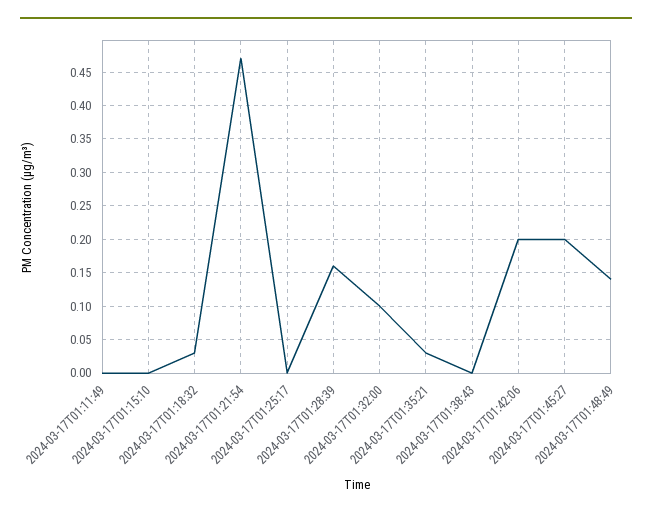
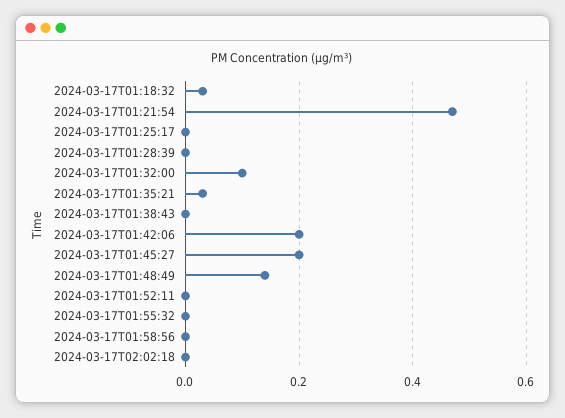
2024-03-17T01:11:49: 0 -> none
2024-03-17T01:15:10: 0 -> none
2024-03-17T01:28:39: 0.16 -> 0
2024-03-17T01:52:11: none -> 0
2024-03-17T01:55:32: none -> 0
2024-03-17T01:58:56: none -> 0
2024-03-17T02:02:18: none -> 0

